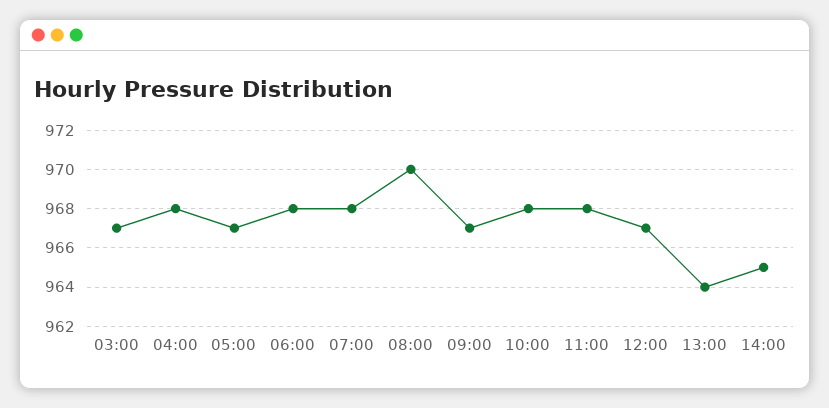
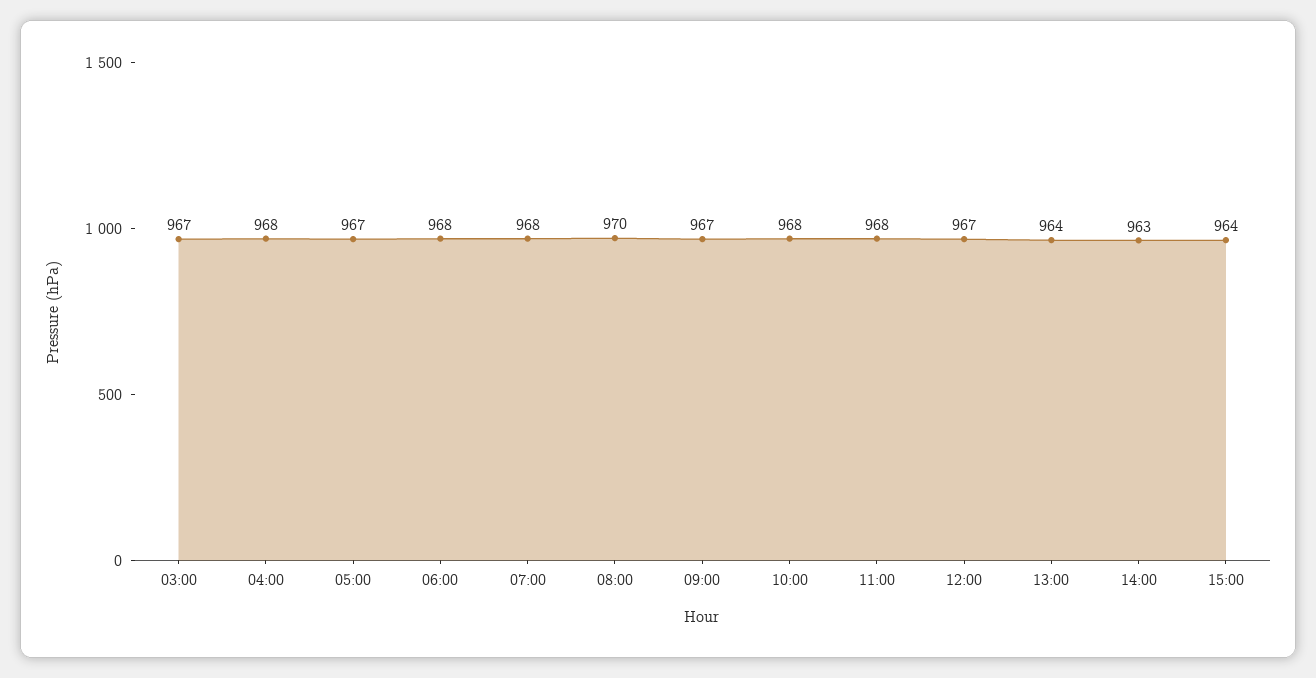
14:00: 965 -> 963
15:00: none -> 964

